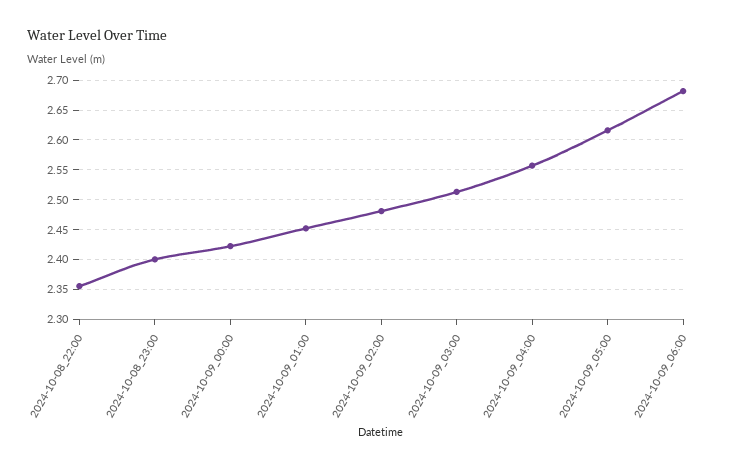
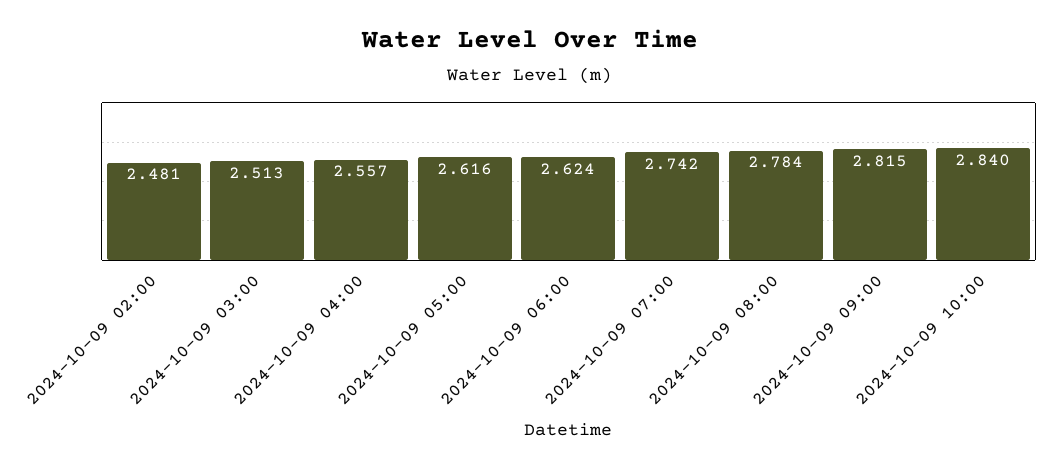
2024-10-08_22:00: 2.35 -> none
2024-10-08_23:00: 2.4 -> none
2024-10-09_00:00: 2.425 -> none
2024-10-09_01:00: 2.45 -> none
2024-10-09_06:00: 2.675 -> 2.624
2024-10-09 07:00: none -> 2.742
2024-10-09 08:00: none -> 2.784
2024-10-09 09:00: none -> 2.815
2024-10-09 10:00: none -> 2.84

